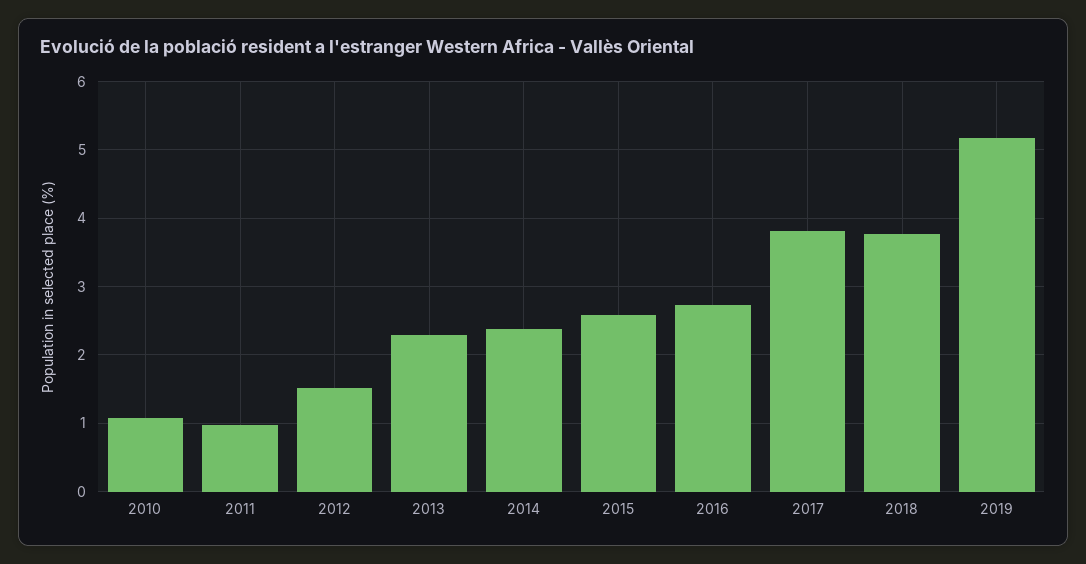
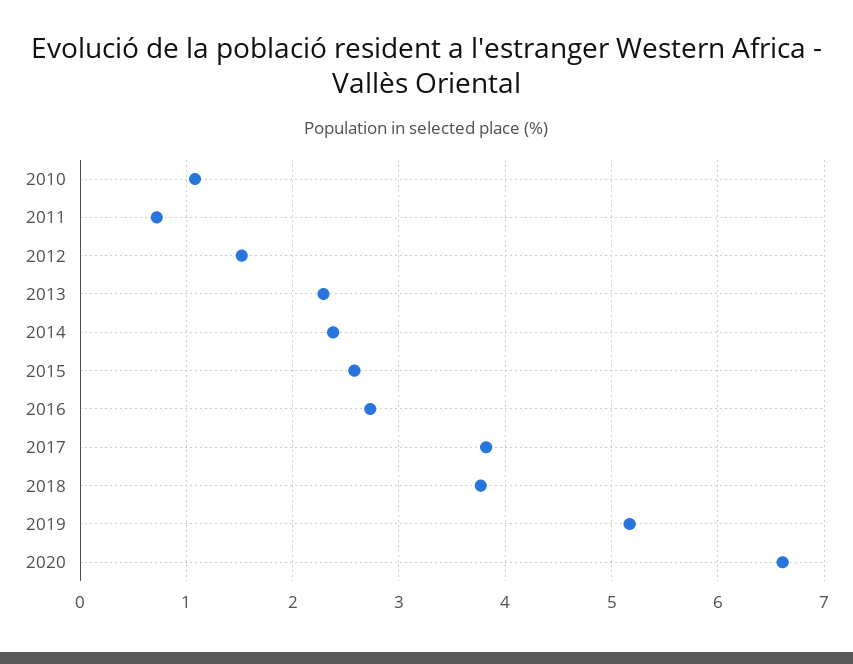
2011: 1 -> 0.7
2020: none -> 6.6

